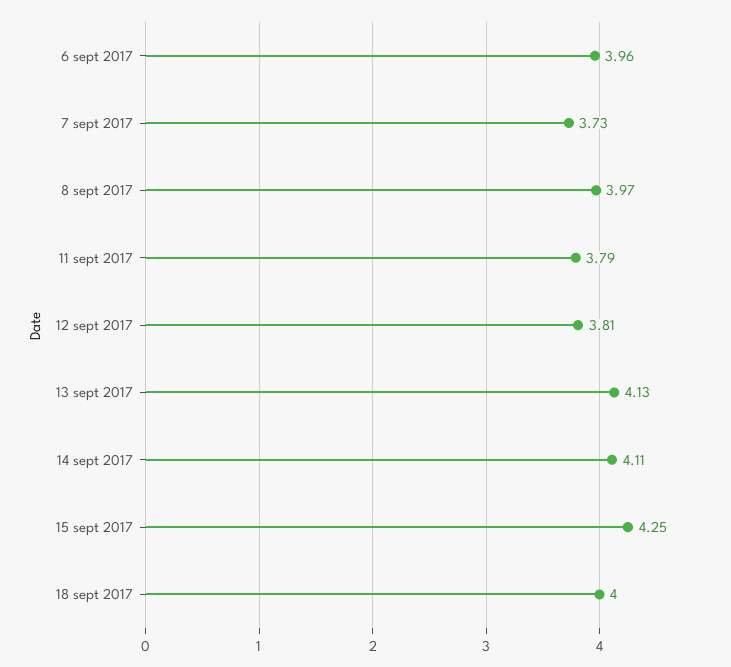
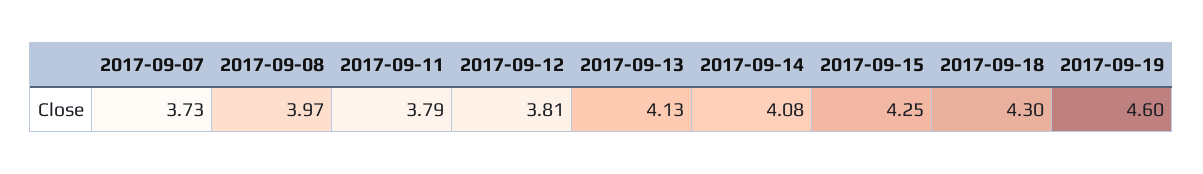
6 sept 2017: 3.96 -> none
14 sept 2017: 4.11 -> 4.08
18 sept 2017: 4 -> 4.3
2017-09-19: none -> 4.6

